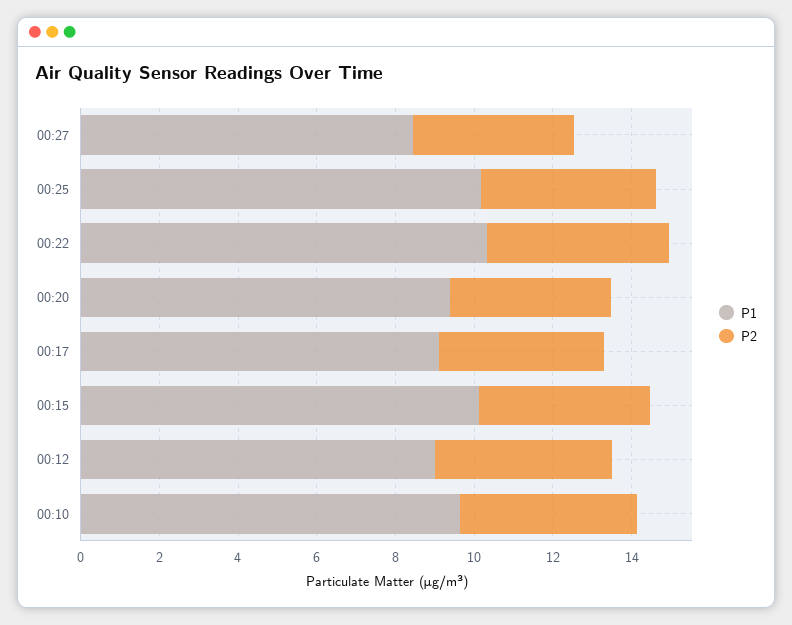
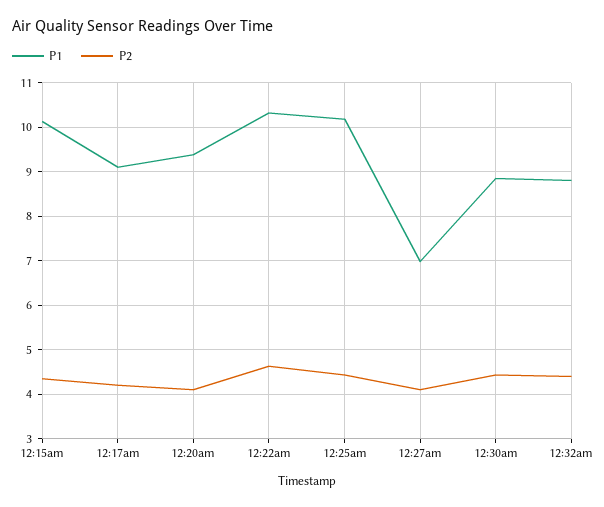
P1, 00:27: 8.5 -> 7
P1, 00:12: 9 -> none
P2, 00:12: 4.5 -> none
P1, 00:10: 9.5 -> none
P2, 00:10: 4.5 -> none
P1, 12:30am: none -> 8.8
P2, 12:30am: none -> 4.4
P1, 12:32am: none -> 8.8
P2, 12:32am: none -> 4.4

